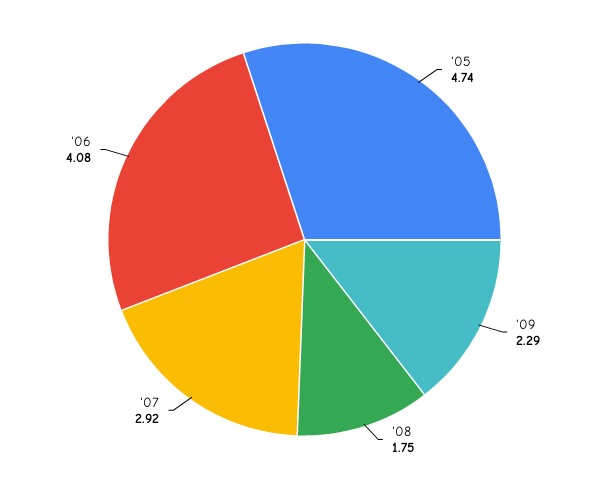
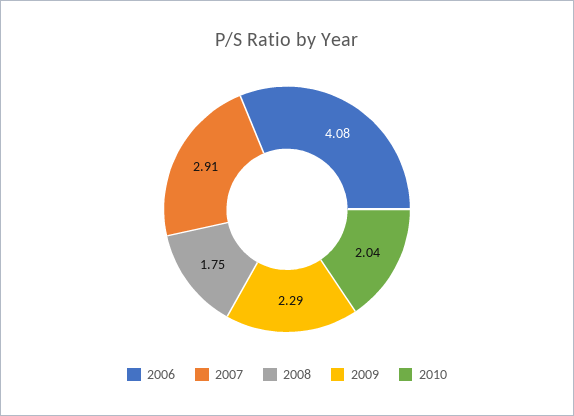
'05: 4.74 -> none
'07: 2.92 -> 2.91
2010: none -> 2.04

